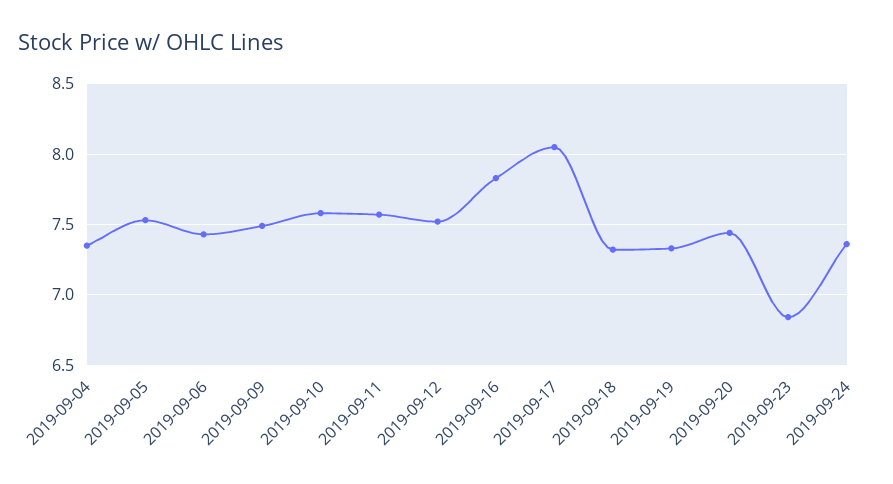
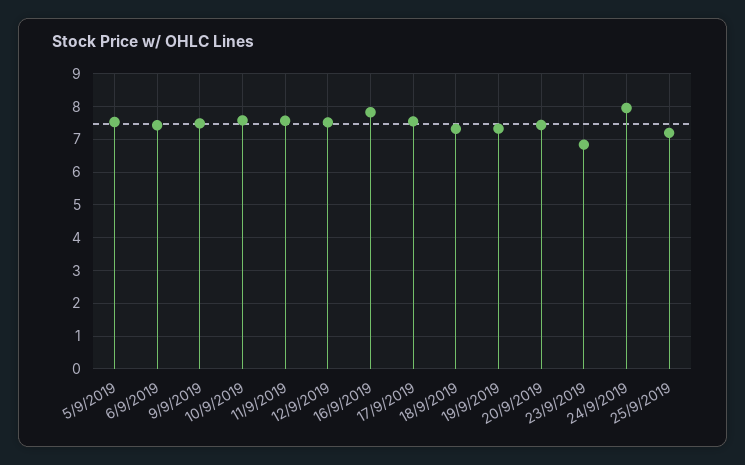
2019-09-04: 7.35 -> none
2019-09-17: 8.05 -> 7.6
2019-09-24: 7.35 -> 8
25/9/2019: none -> 7.2

